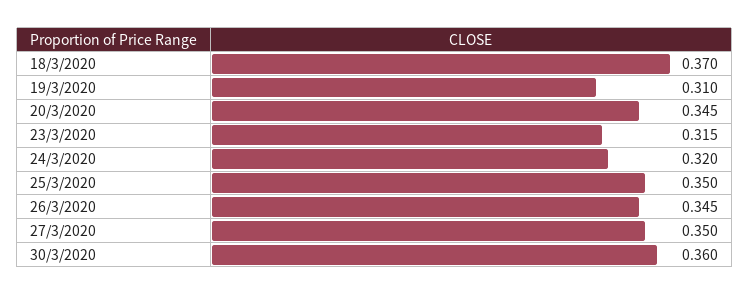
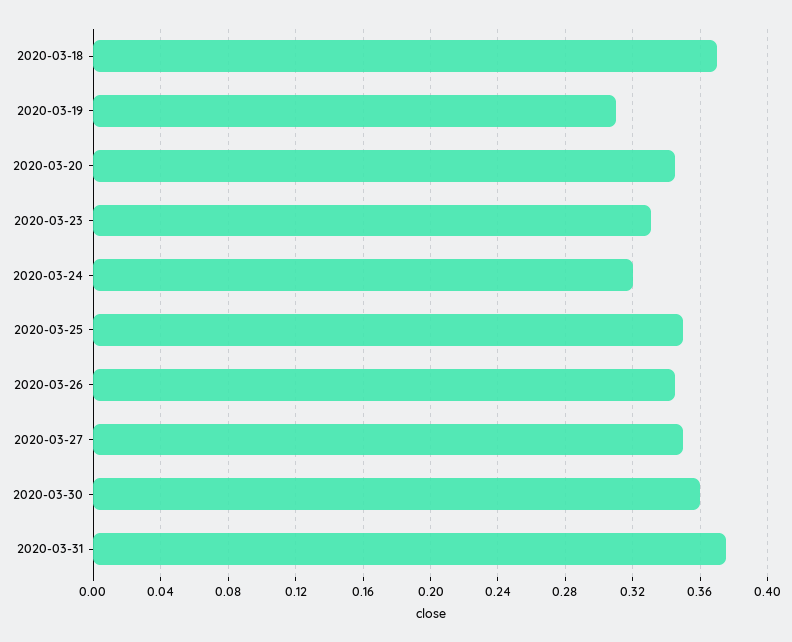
23/3/2020: 0.315 -> 0.33
2020-03-31: none -> 0.375

